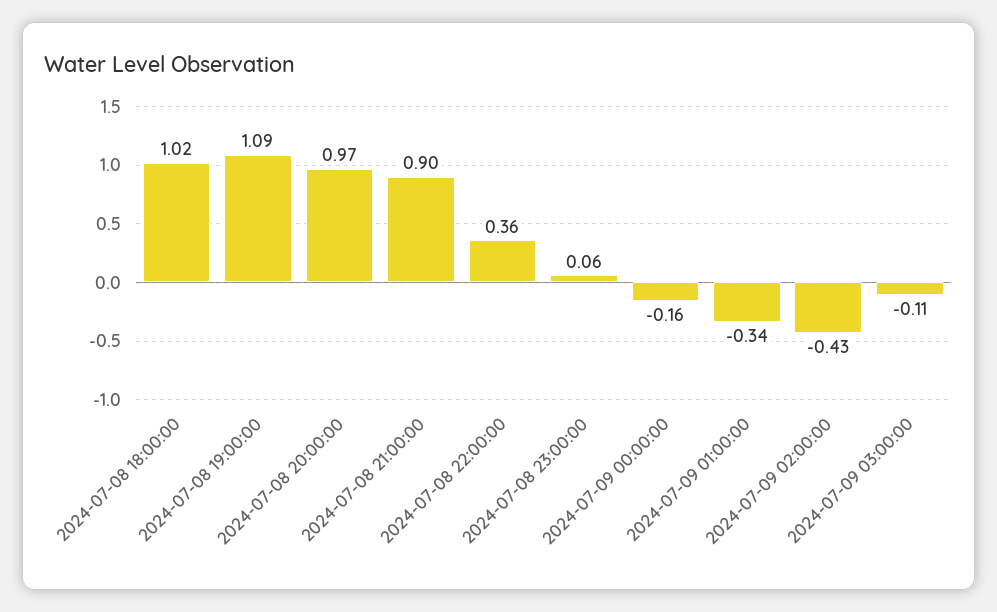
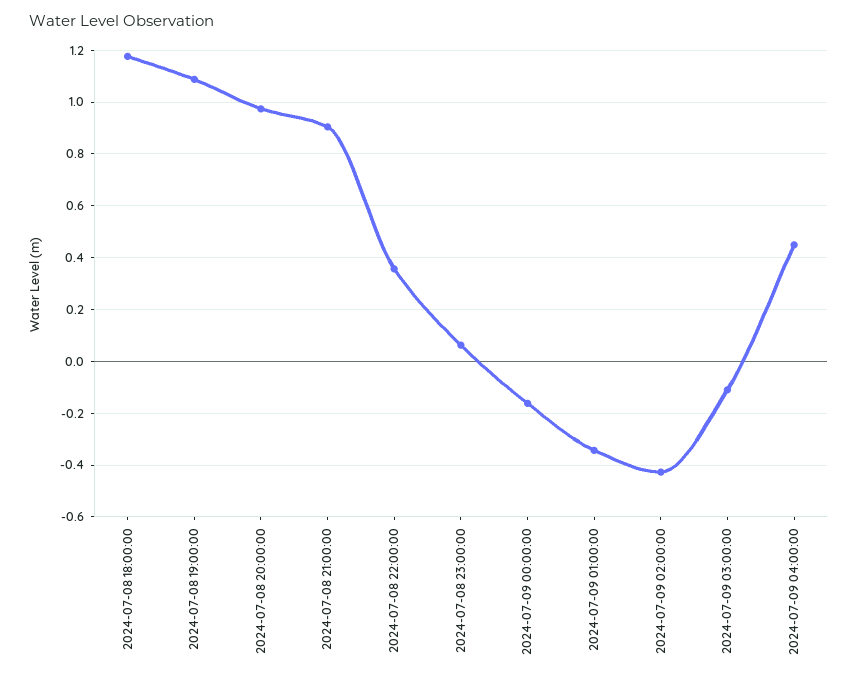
2024-07-08 18:00:00: 1.02 -> 1.175
2024-07-09 04:00:00: none -> 0.45

